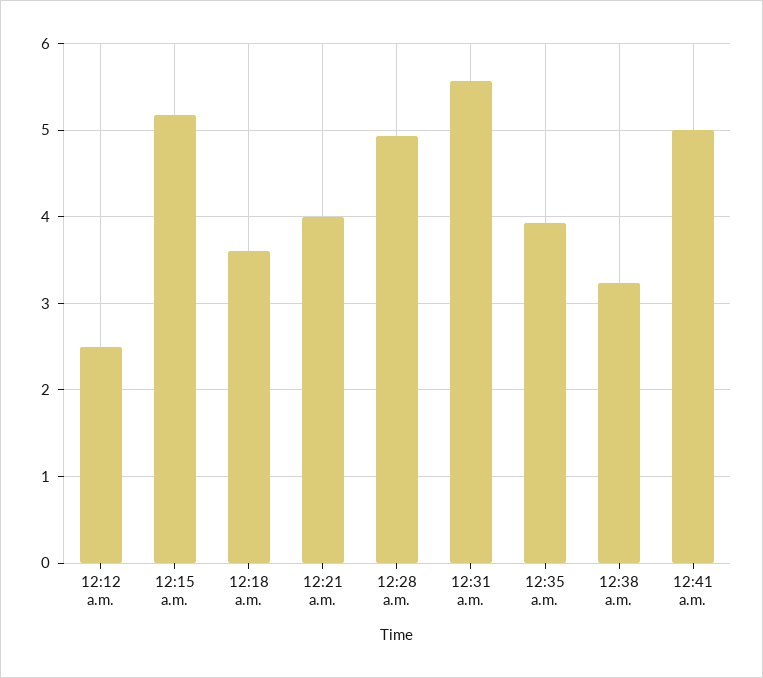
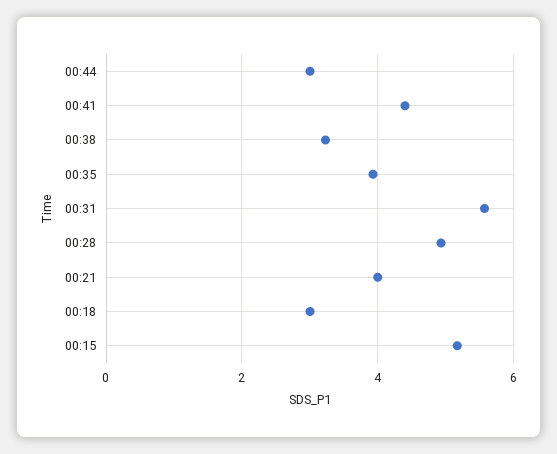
12:12 a.m.: 2.5 -> none
12:18 a.m.: 3.6 -> 3
12:41 a.m.: 5 -> 4.4
00:44: none -> 3

